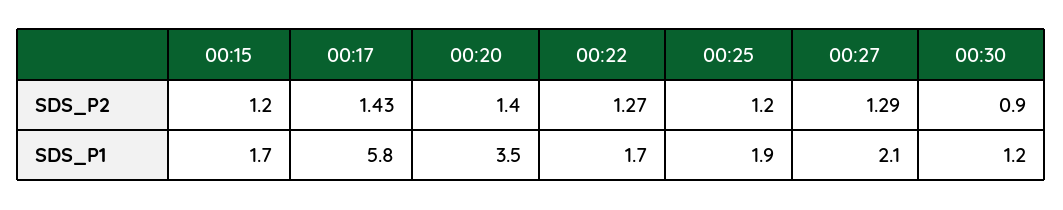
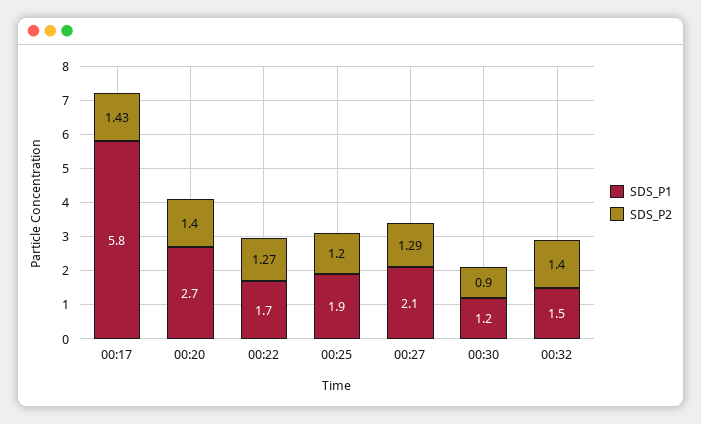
SDS_P2, 00:15: 1.2 -> none
SDS_P1, 00:15: 1.7 -> none
SDS_P1, 00:20: 3.5 -> 2.7
SDS_P1, 00:32: none -> 1.5
SDS_P2, 00:32: none -> 1.4

